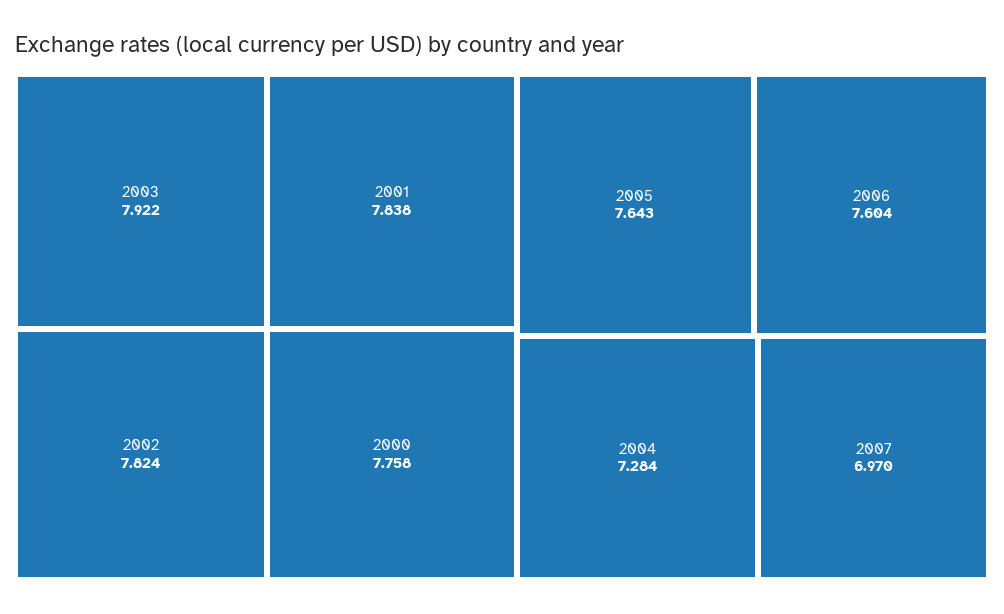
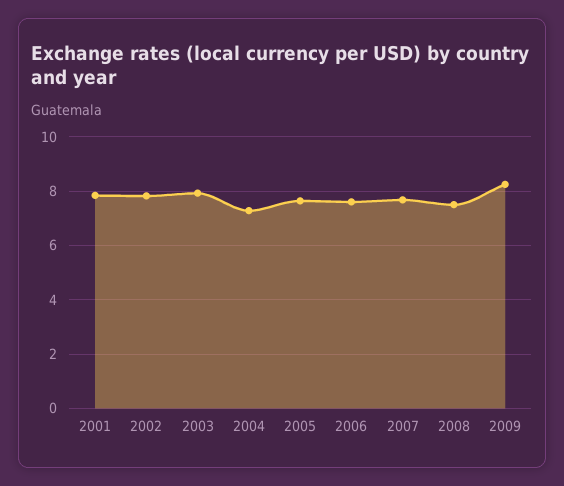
2000: 7.758 -> none
2007: 6.97 -> 7.75
2008: none -> 7.5
2009: none -> 8.25

